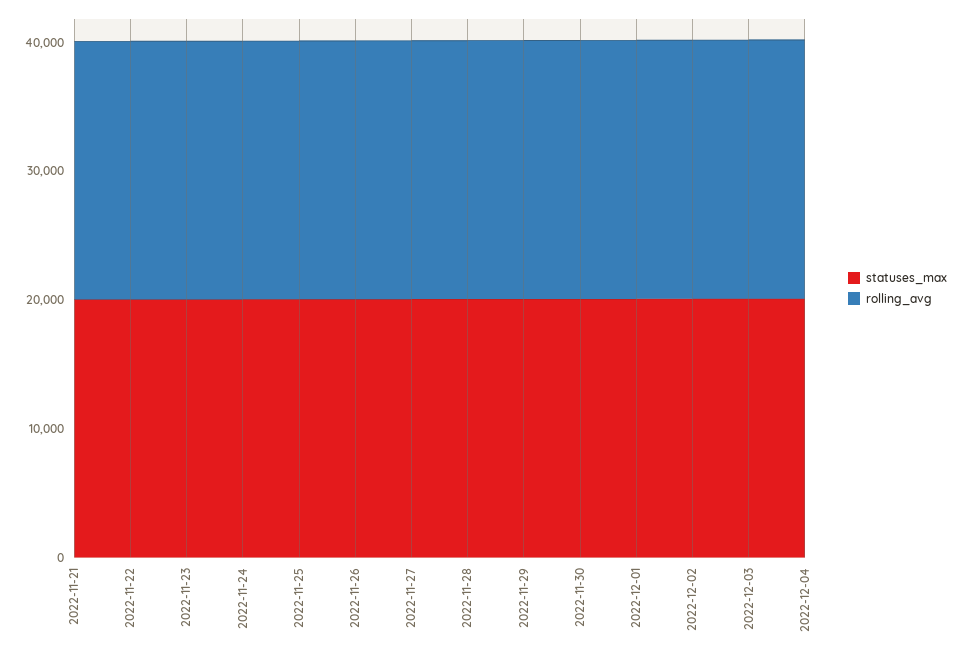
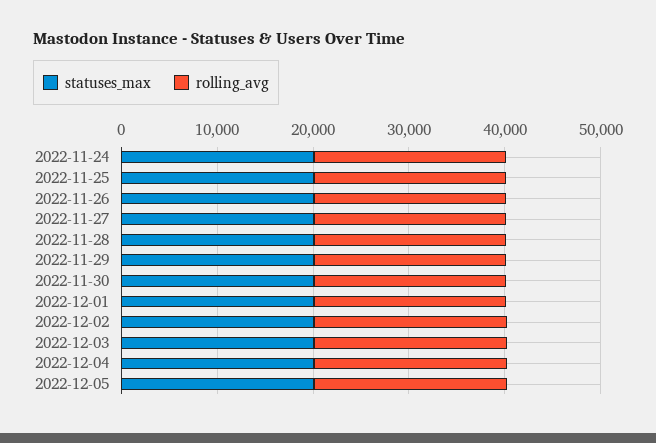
statuses_max, 2022-11-21: 20000 -> none
rolling_avg, 2022-11-21: 20000 -> none
statuses_max, 2022-11-22: 20000 -> none
rolling_avg, 2022-11-22: 20000 -> none
statuses_max, 2022-11-23: 20000 -> none
rolling_avg, 2022-11-23: 20000 -> none
statuses_max, 2022-12-05: none -> 20000
rolling_avg, 2022-12-05: none -> 20000

